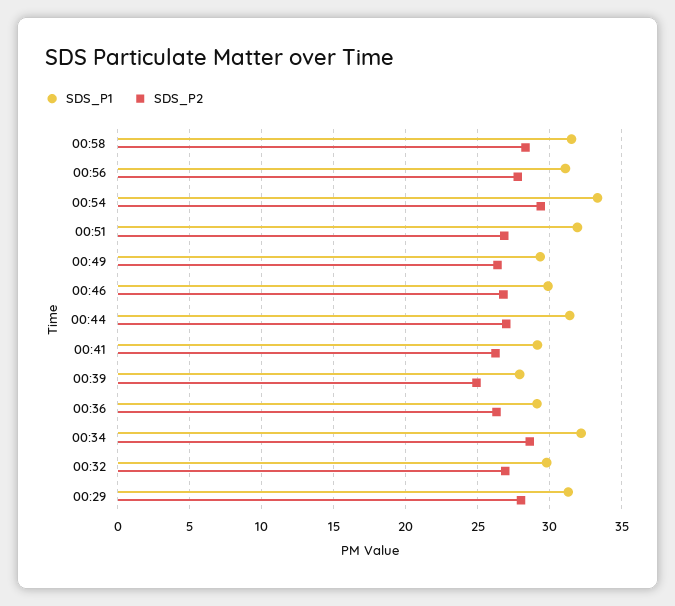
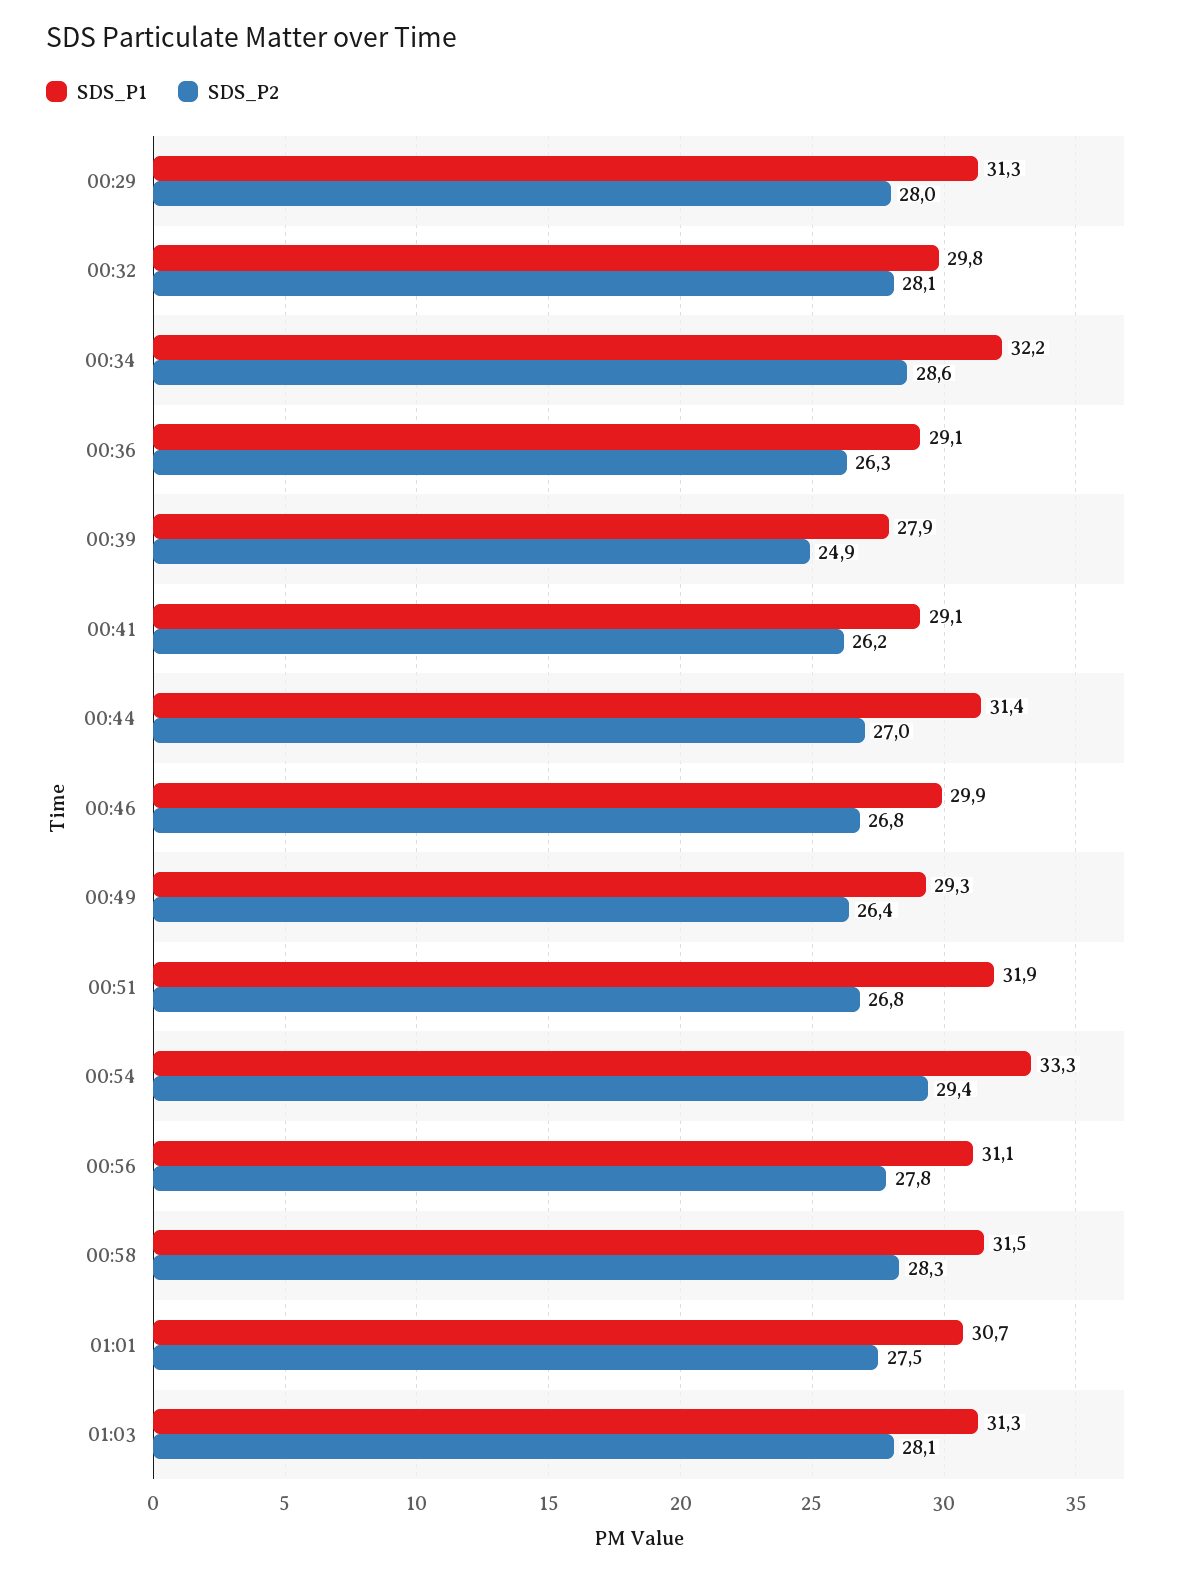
SDS_P2, 00:32: 27 -> 28.1
SDS_P1, 01:01: none -> 30.7
SDS_P2, 01:01: none -> 27.5
SDS_P1, 01:03: none -> 31.3
SDS_P2, 01:03: none -> 28.1

